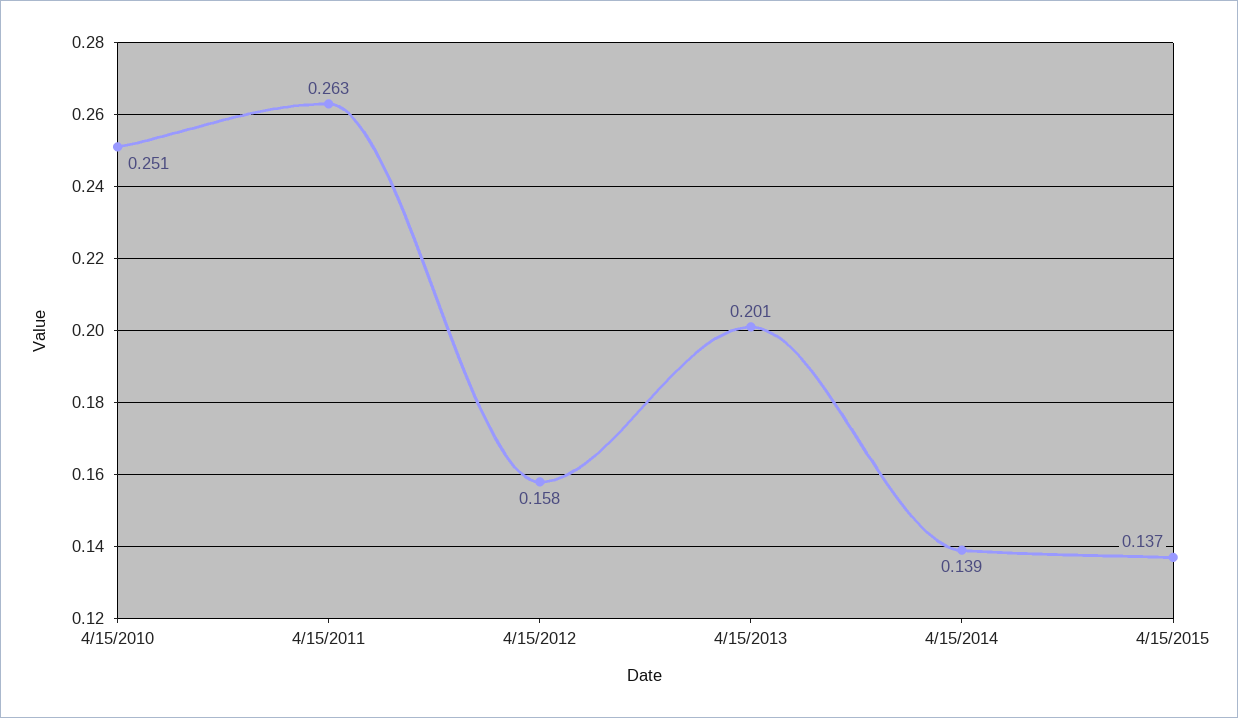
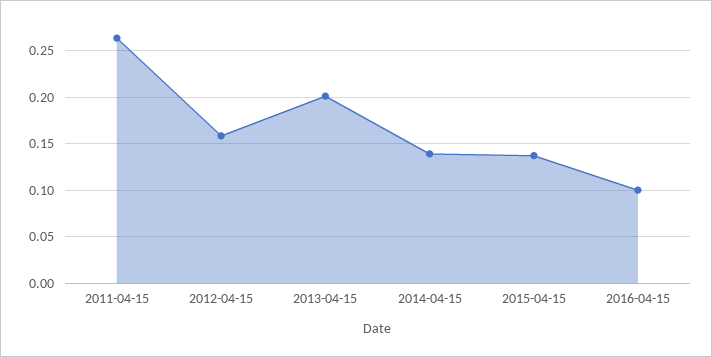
4/15/2010: 0.251 -> none
2016-04-15: none -> 0.1

